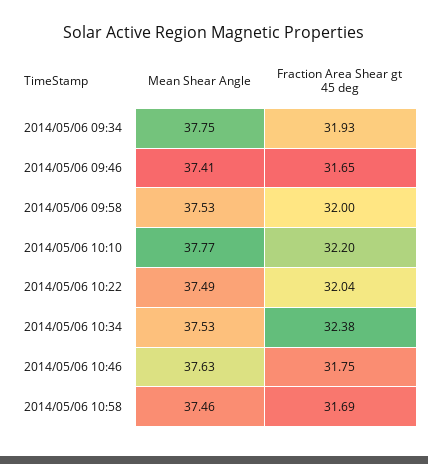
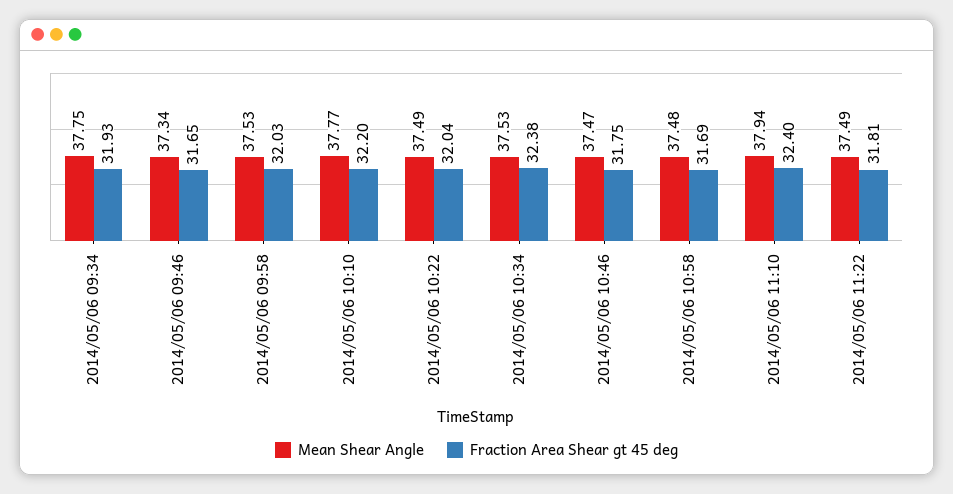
Mean Shear Angle, 2014/05/06 09:46: 37.41 -> 37.34
Fraction Area Shear gt 45 deg, 2014/05/06 09:58: 32 -> 32.03
Mean Shear Angle, 2014/05/06 10:46: 37.63 -> 37.47
Mean Shear Angle, 2014/05/06 10:58: 37.46 -> 37.48
Mean Shear Angle, 2014/05/06 11:10: none -> 37.94
Fraction Area Shear gt 45 deg, 2014/05/06 11:10: none -> 32.4
Mean Shear Angle, 2014/05/06 11:22: none -> 37.49
Fraction Area Shear gt 45 deg, 2014/05/06 11:22: none -> 31.81

